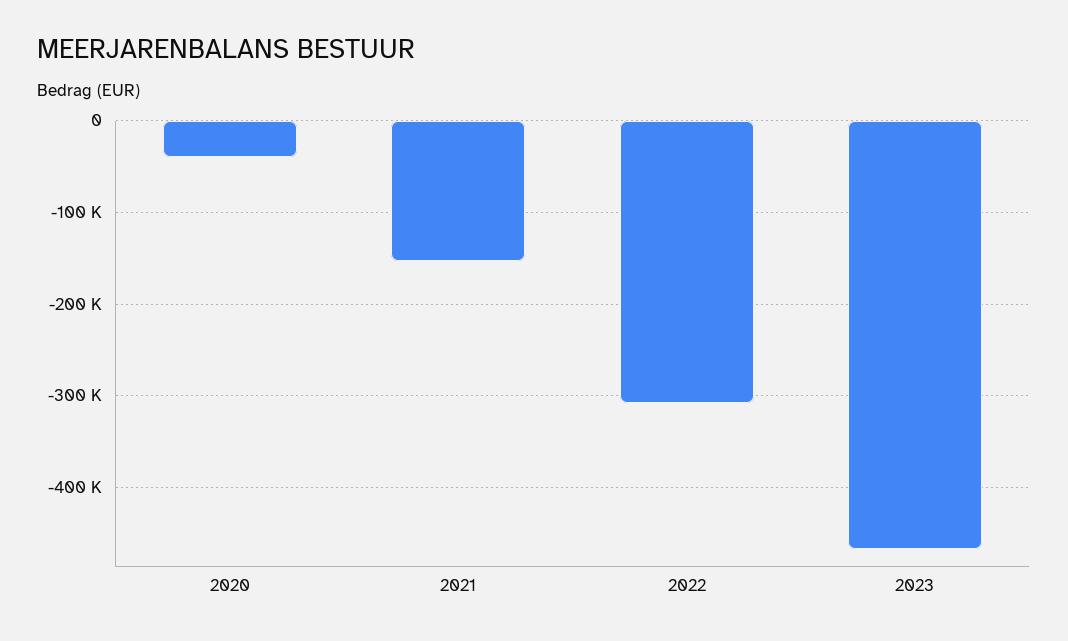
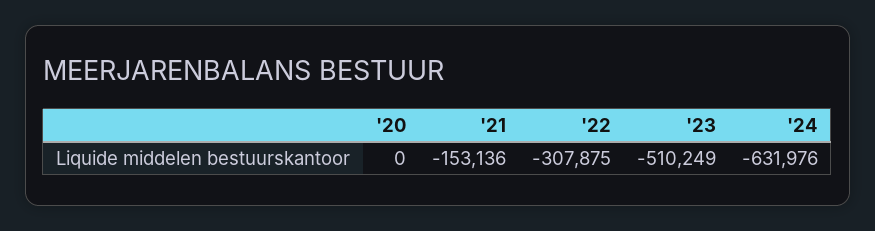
2020: -40000 -> 0
2023: -470000 -> -510249
'24: none -> -631976

